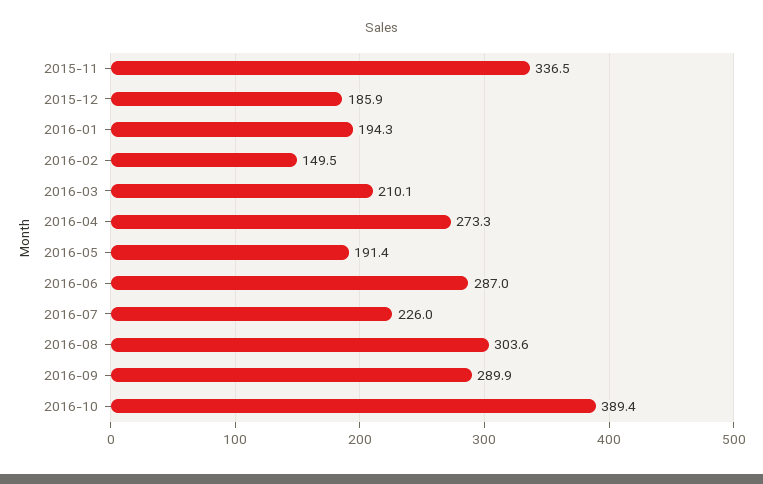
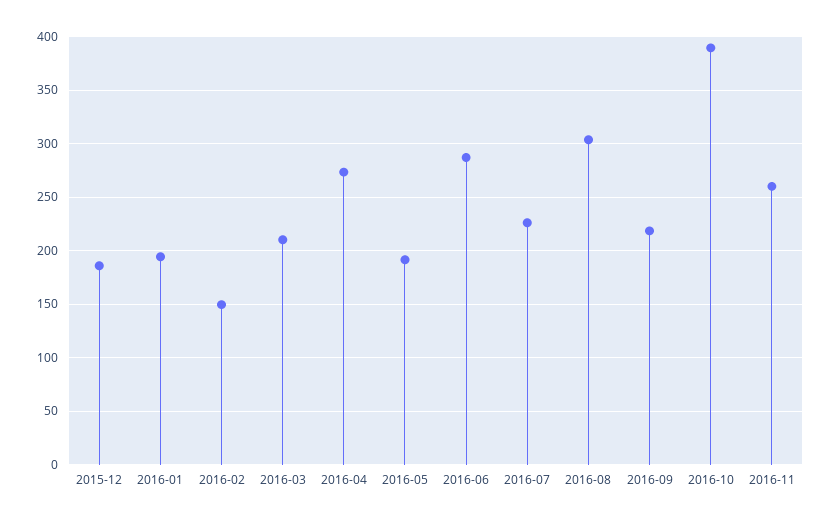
2015-11: 336.5 -> none
2016-09: 289.9 -> 220
2016-11: none -> 260

